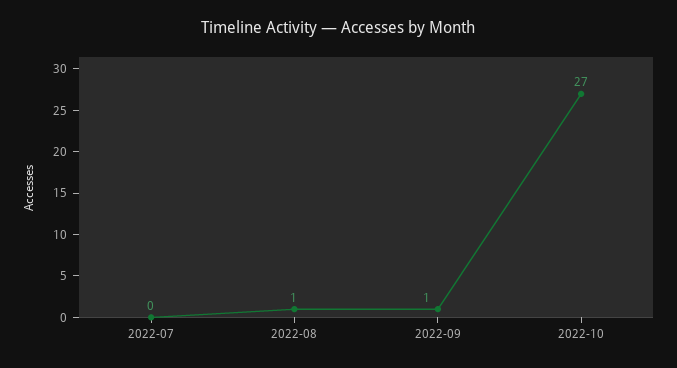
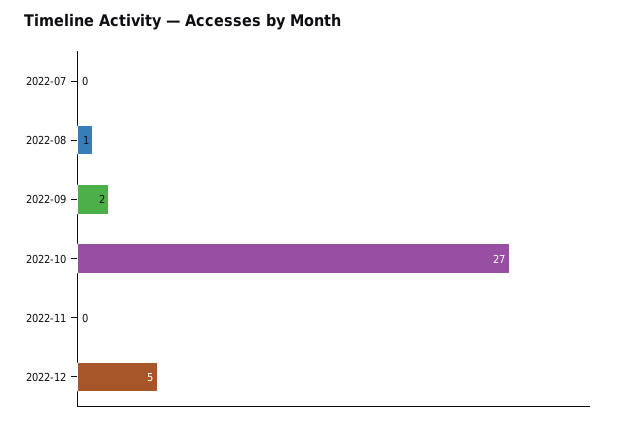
2022-09: 1 -> 2
2022-11: none -> 0
2022-12: none -> 5

